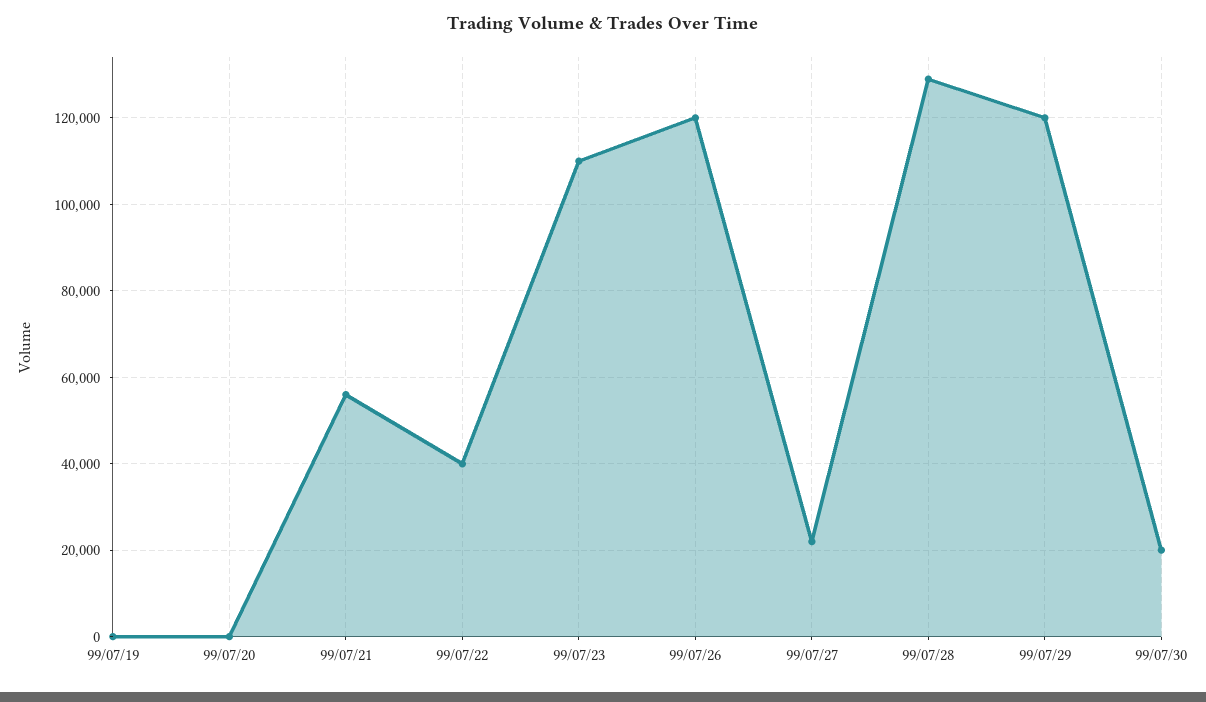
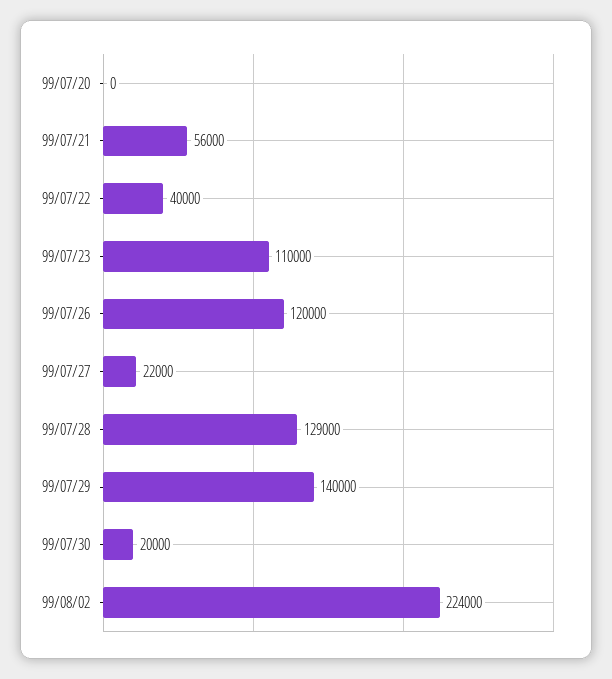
99/07/19: 0 -> none
99/07/29: 120000 -> 140000
99/08/02: none -> 224000

